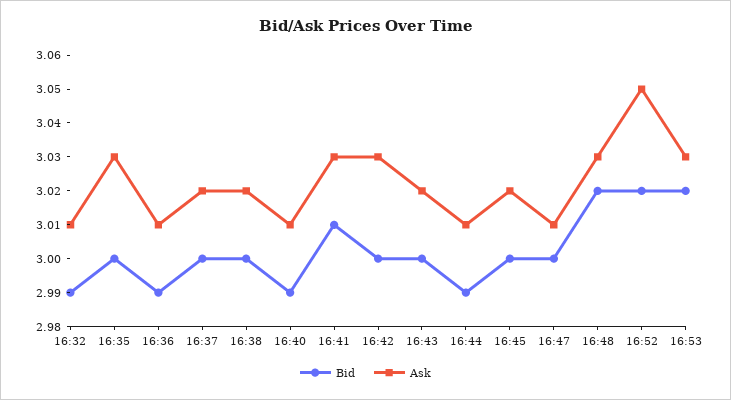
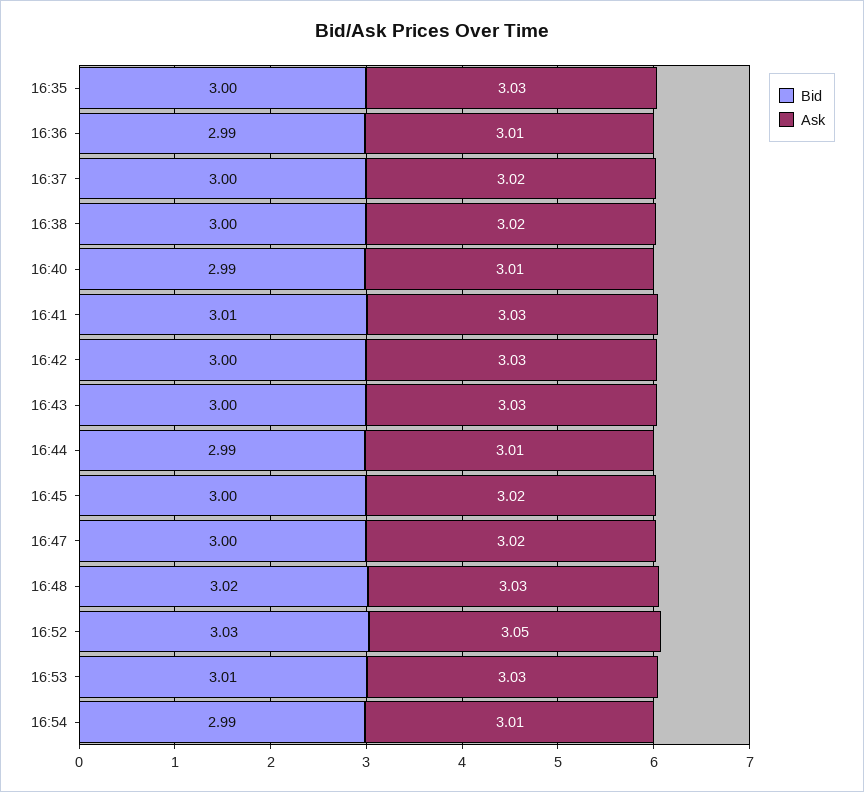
Bid, 16:32: 2.99 -> none
Ask, 16:32: 3.01 -> none
Ask, 16:43: 3.02 -> 3.03
Ask, 16:47: 3.01 -> 3.02
Bid, 16:52: 3.02 -> 3.03
Bid, 16:53: 3.02 -> 3.01
Bid, 16:54: none -> 2.99
Ask, 16:54: none -> 3.01

